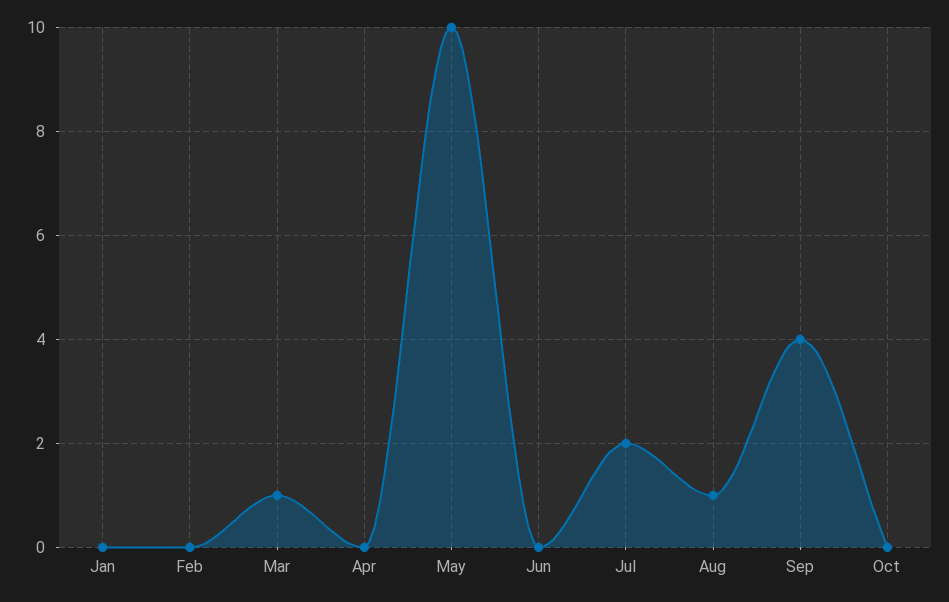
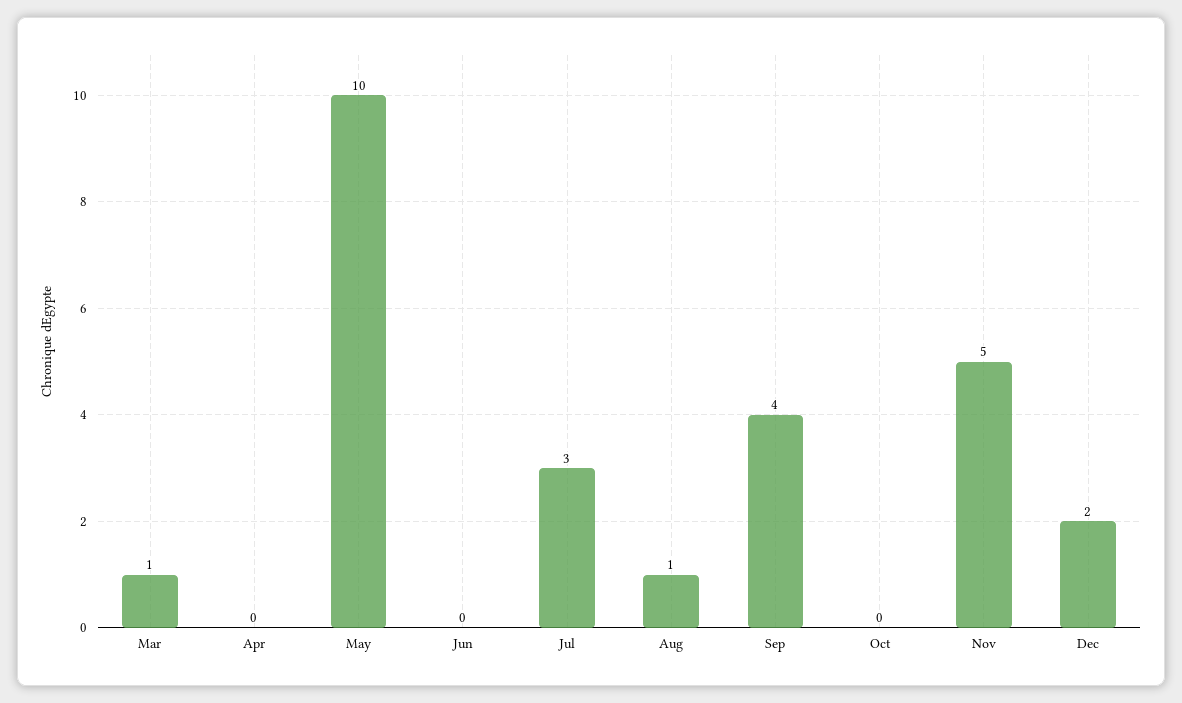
Jan: 0 -> none
Feb: 0 -> none
Jul: 2 -> 3
Nov: none -> 5
Dec: none -> 2

